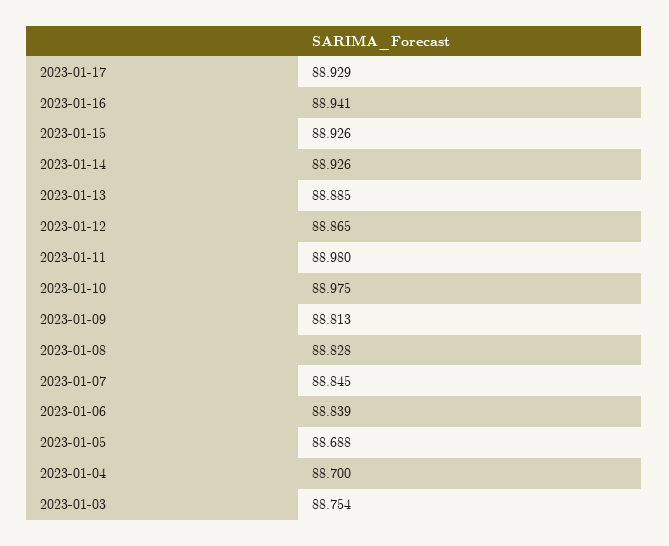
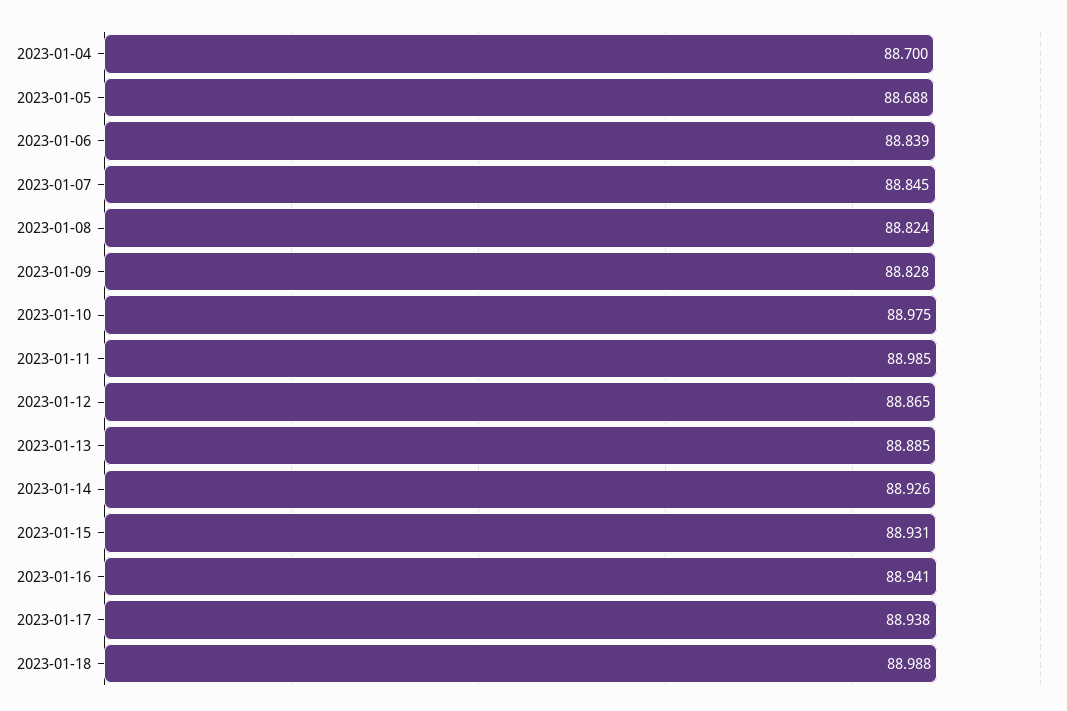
2023-01-17: 88.929 -> 88.938
2023-01-15: 88.926 -> 88.931
2023-01-11: 88.98 -> 88.985
2023-01-09: 88.813 -> 88.828
2023-01-08: 88.828 -> 88.824
2023-01-03: 88.754 -> none
2023-01-18: none -> 88.988

